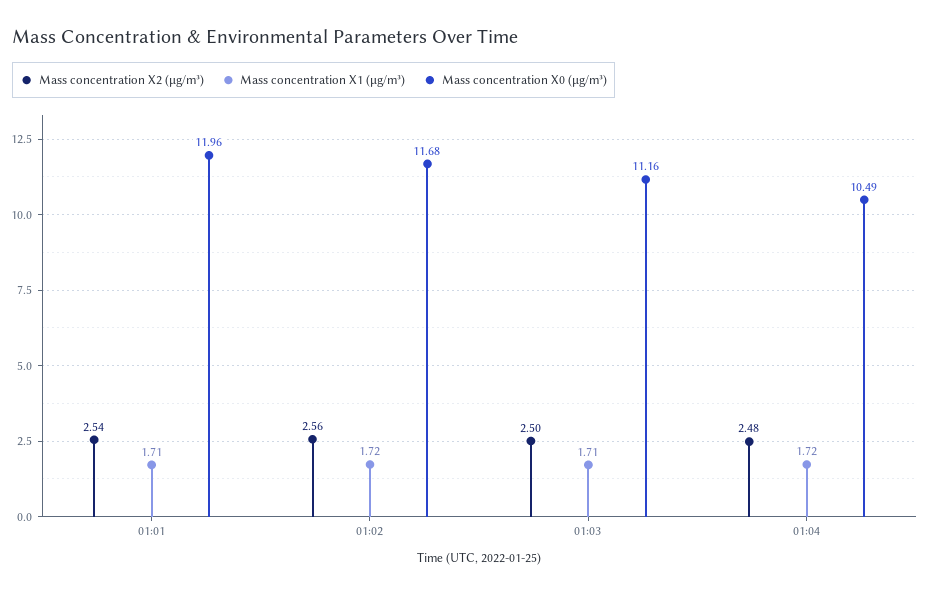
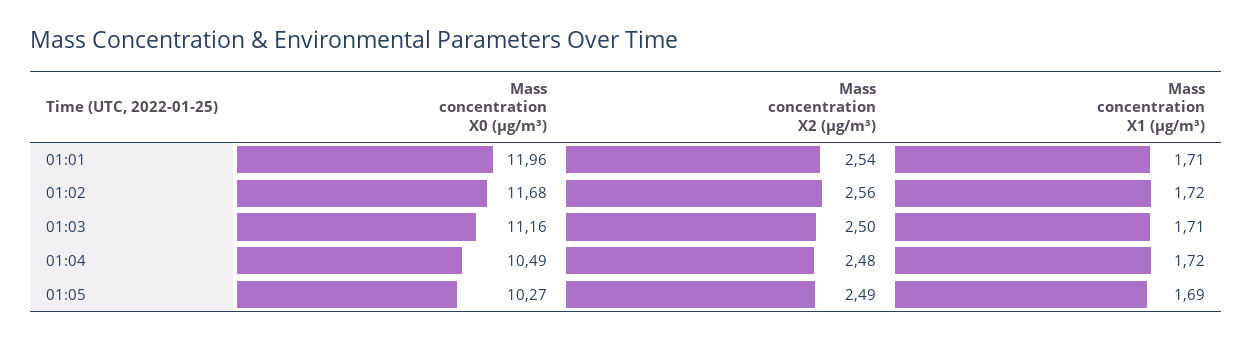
Mass concentration X0 (μg/m³), 01:05: none -> 10.27
Mass concentration X2 (μg/m³), 01:05: none -> 2.49
Mass concentration X1 (μg/m³), 01:05: none -> 1.69

